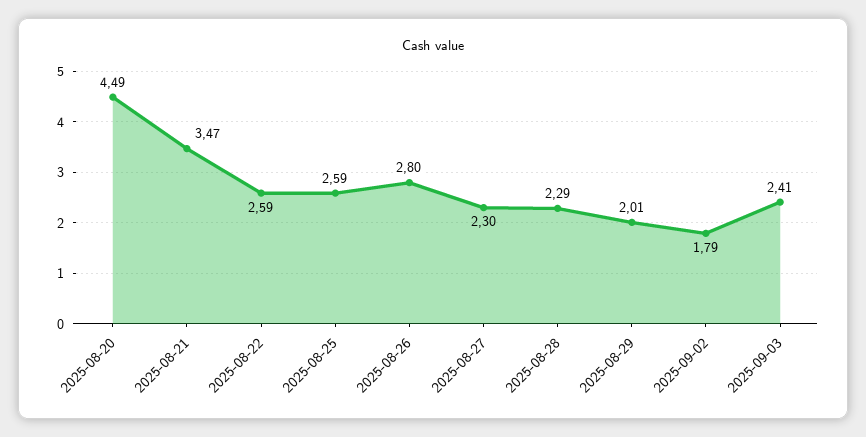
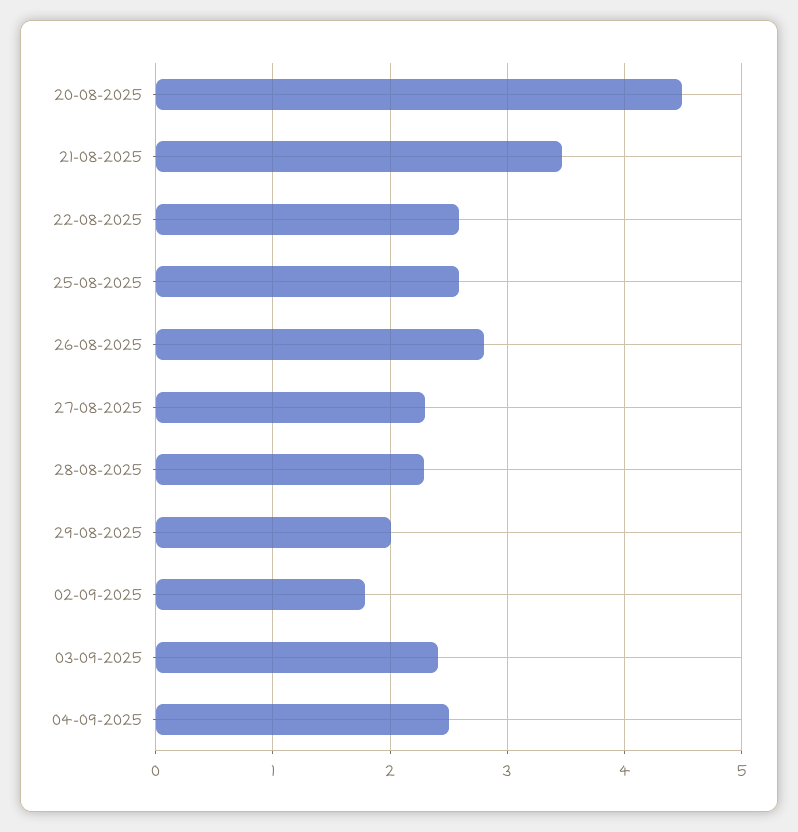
04-09-2025: none -> 2.5

